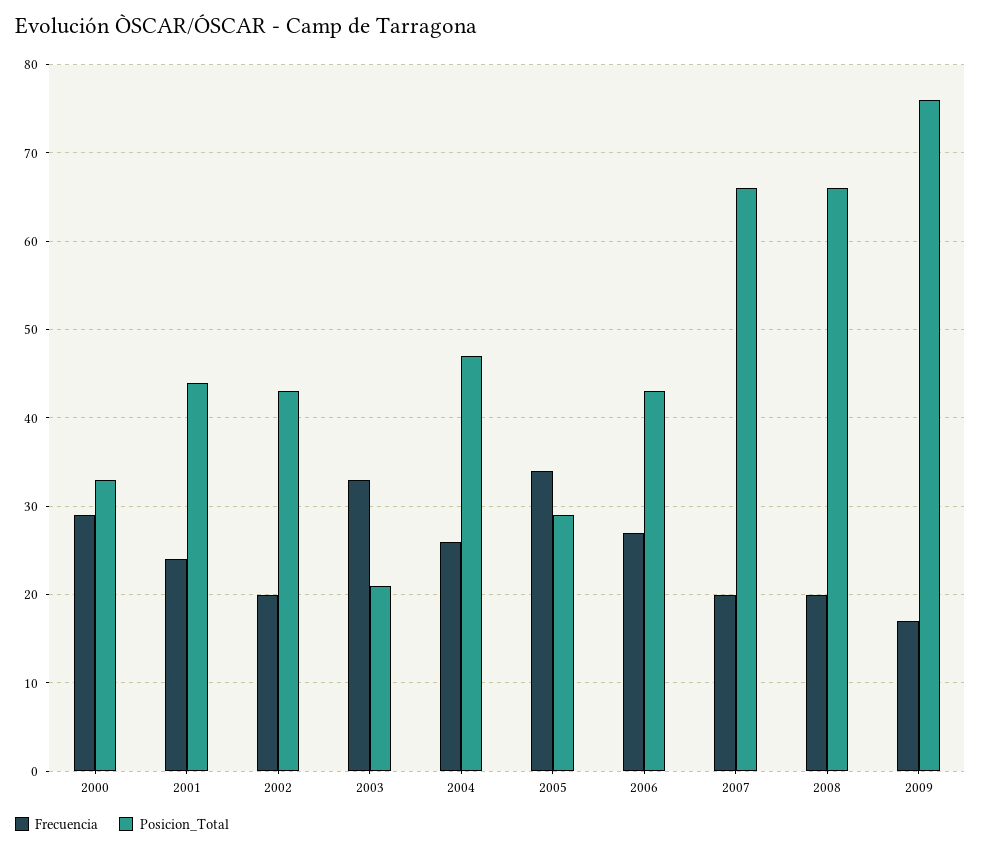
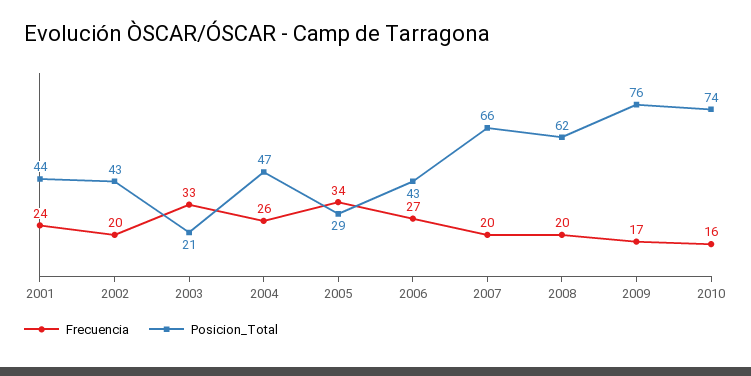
Frecuencia, 2000: 29 -> none
Posicion_Total, 2000: 33 -> none
Posicion_Total, 2008: 66 -> 62
Frecuencia, 2010: none -> 16
Posicion_Total, 2010: none -> 74

